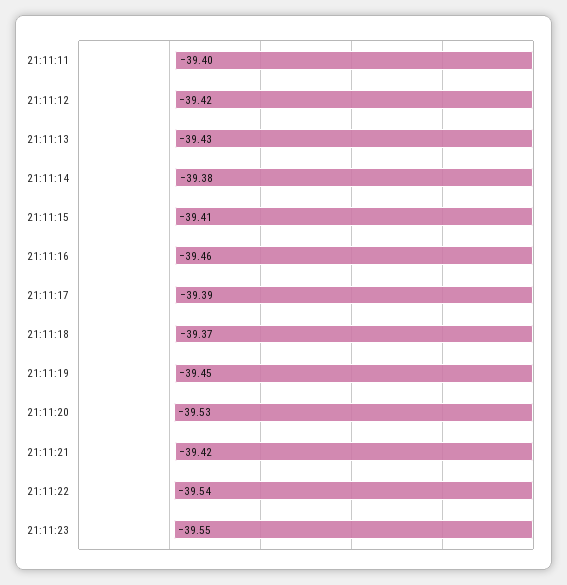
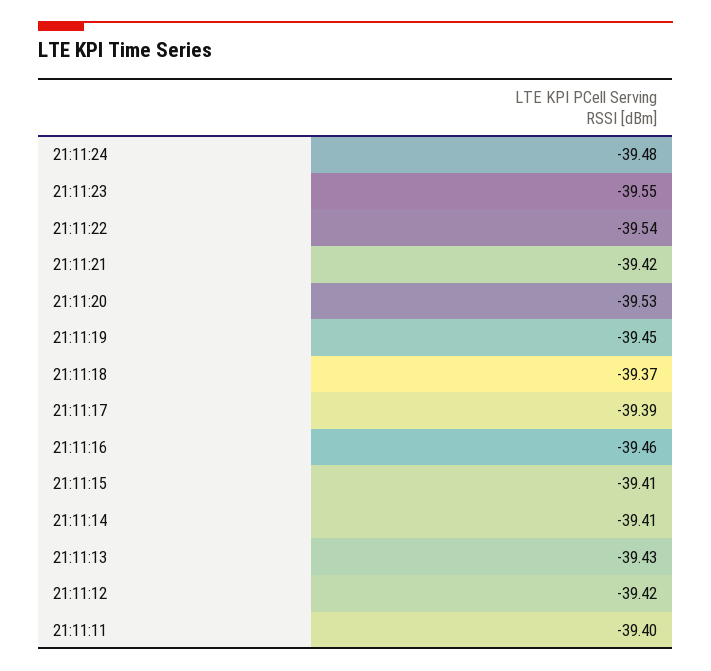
21:11:14: -39.38 -> -39.41
21:11:24: none -> -39.48

